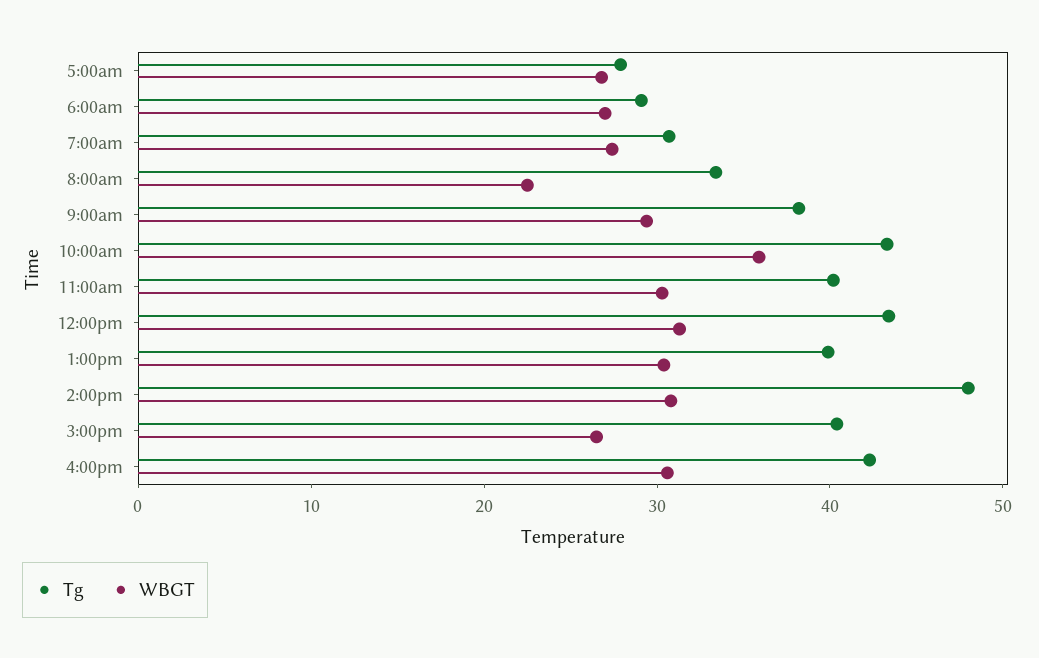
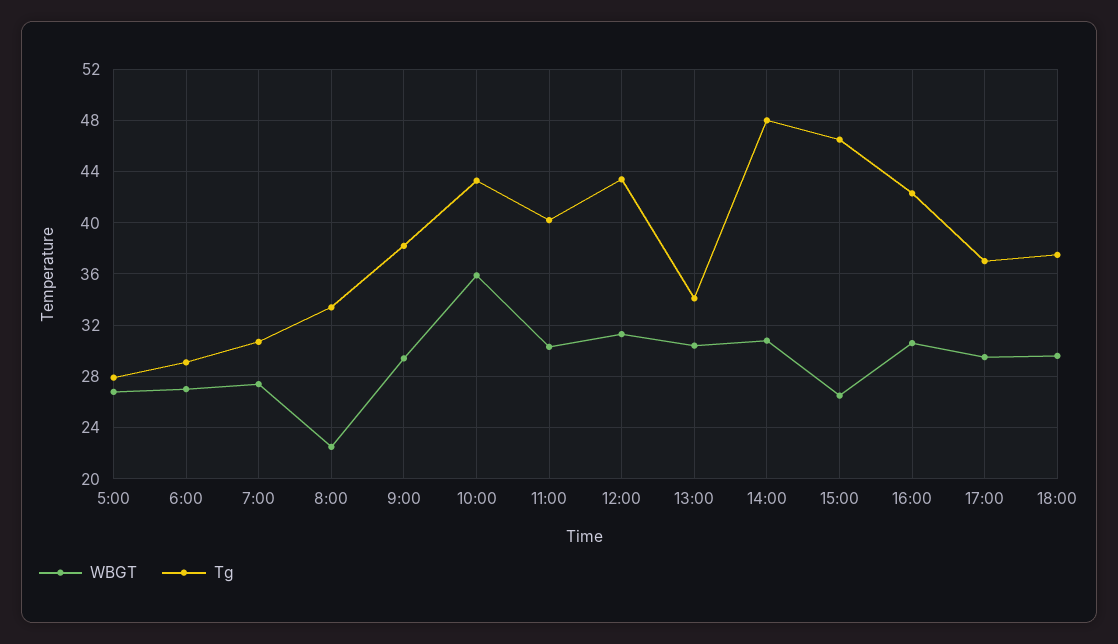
Tg, 1:00pm: 40 -> 34
Tg, 3:00pm: 40 -> 46.5
WBGT, 17:00: none -> 29.5
Tg, 17:00: none -> 37
WBGT, 18:00: none -> 29.5
Tg, 18:00: none -> 37.5

